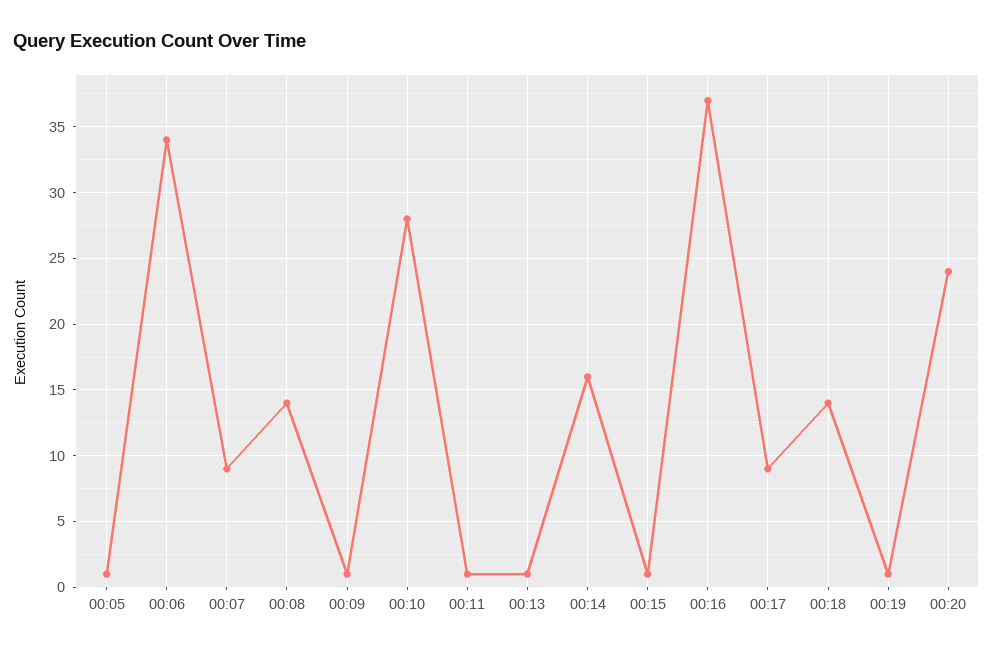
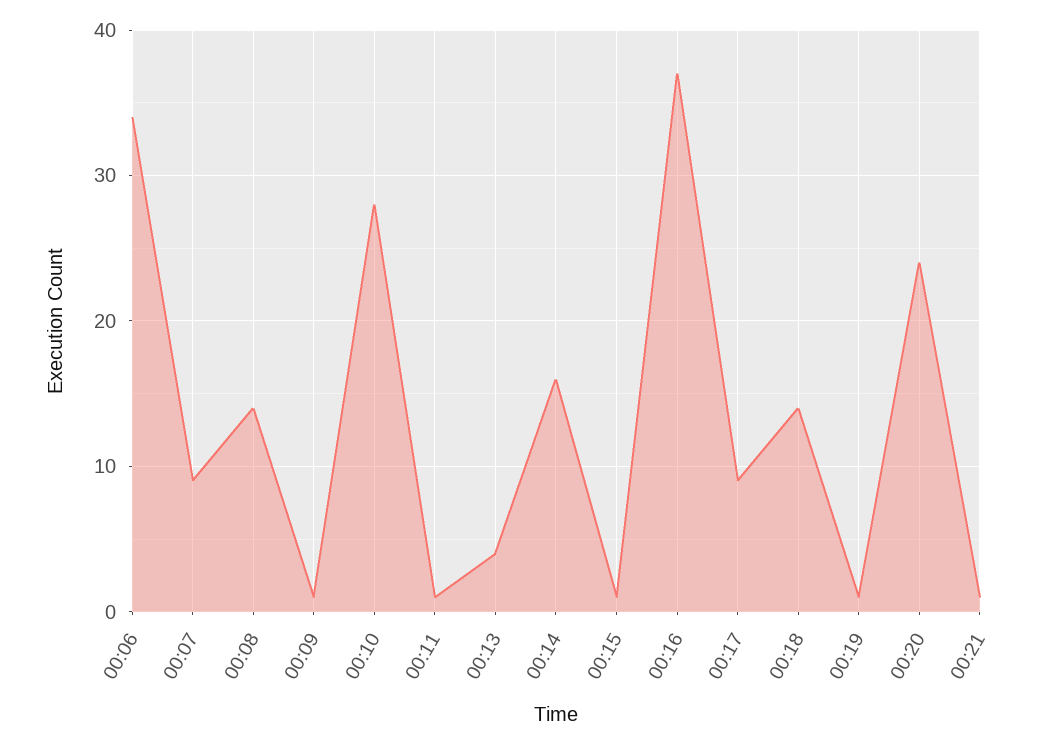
00:05: 1 -> none
00:13: 1 -> 4
00:21: none -> 1

